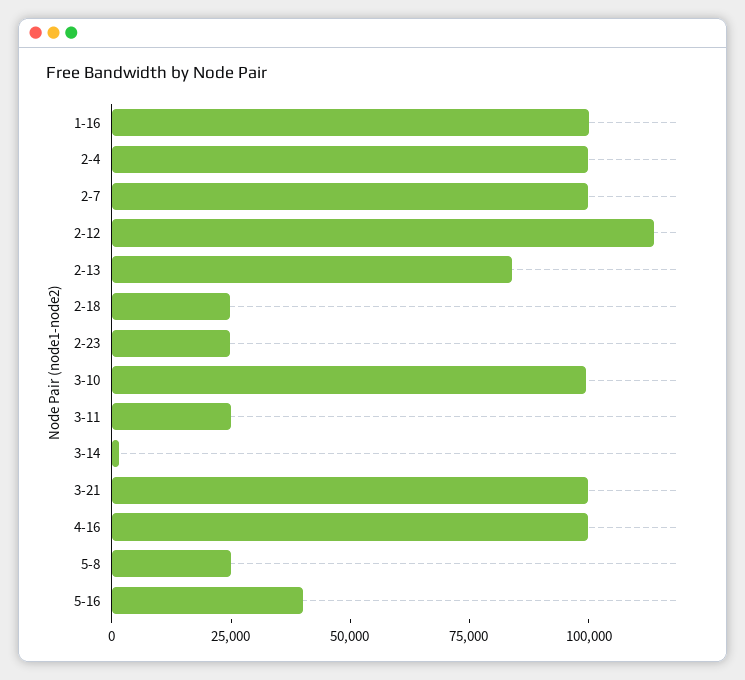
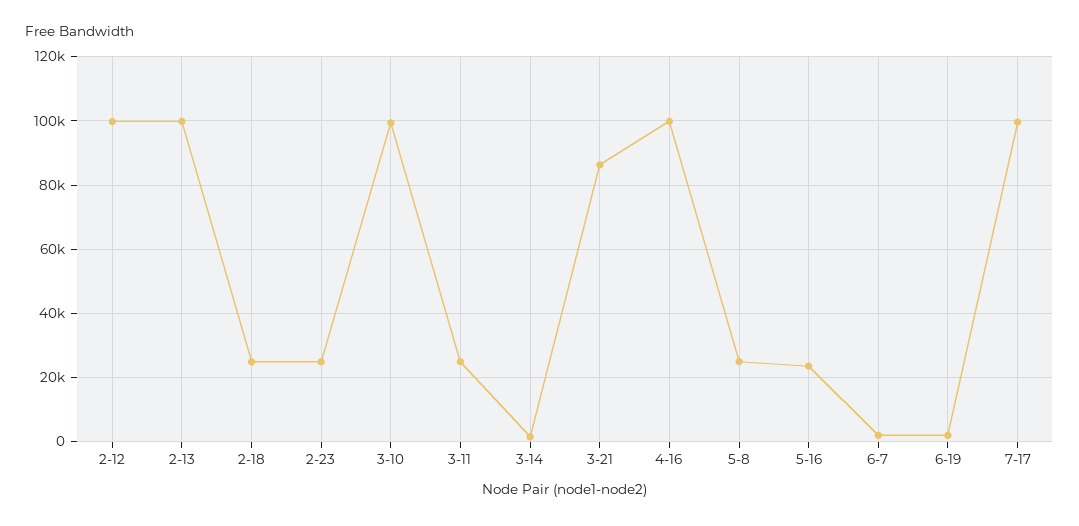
1-16: 100000 -> none
2-4: 100000 -> none
2-7: 100000 -> none
2-12: 115000 -> 100000
2-13: 85000 -> 100000
3-21: 100000 -> 86000
5-16: 40000 -> 24000
6-7: none -> 2000
6-19: none -> 2000
7-17: none -> 100000

